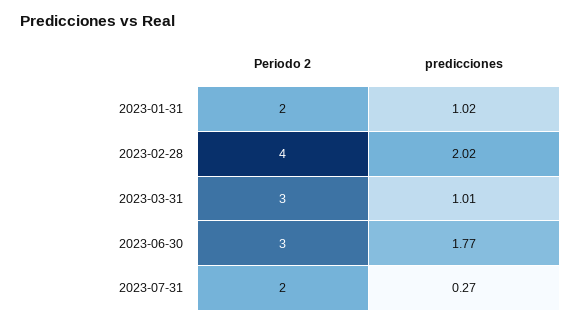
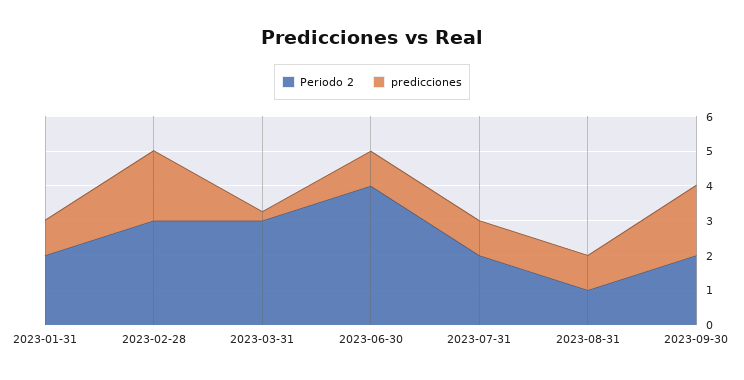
Periodo 2, 2023-02-28: 4 -> 3
predicciones, 2023-03-31: 1.01 -> 0.25
Periodo 2, 2023-06-30: 3 -> 4
predicciones, 2023-06-30: 1.77 -> 1
predicciones, 2023-07-31: 0.27 -> 1
Periodo 2, 2023-08-31: none -> 1
predicciones, 2023-08-31: none -> 1
Periodo 2, 2023-09-30: none -> 2
predicciones, 2023-09-30: none -> 2

